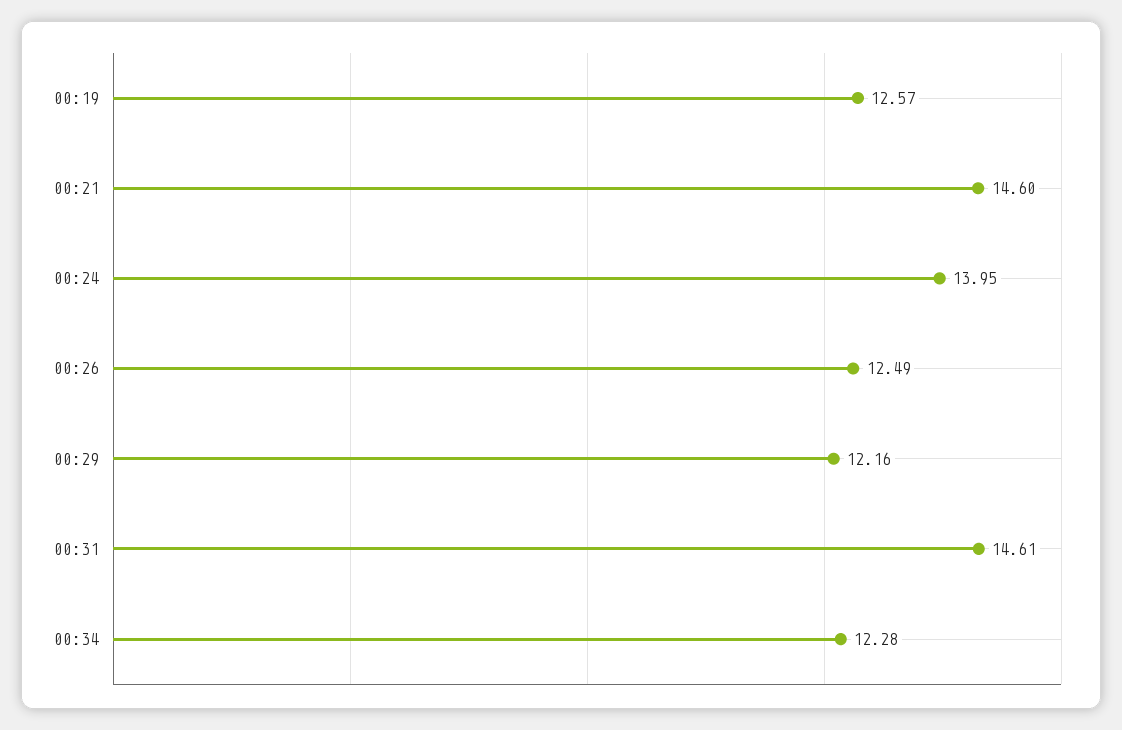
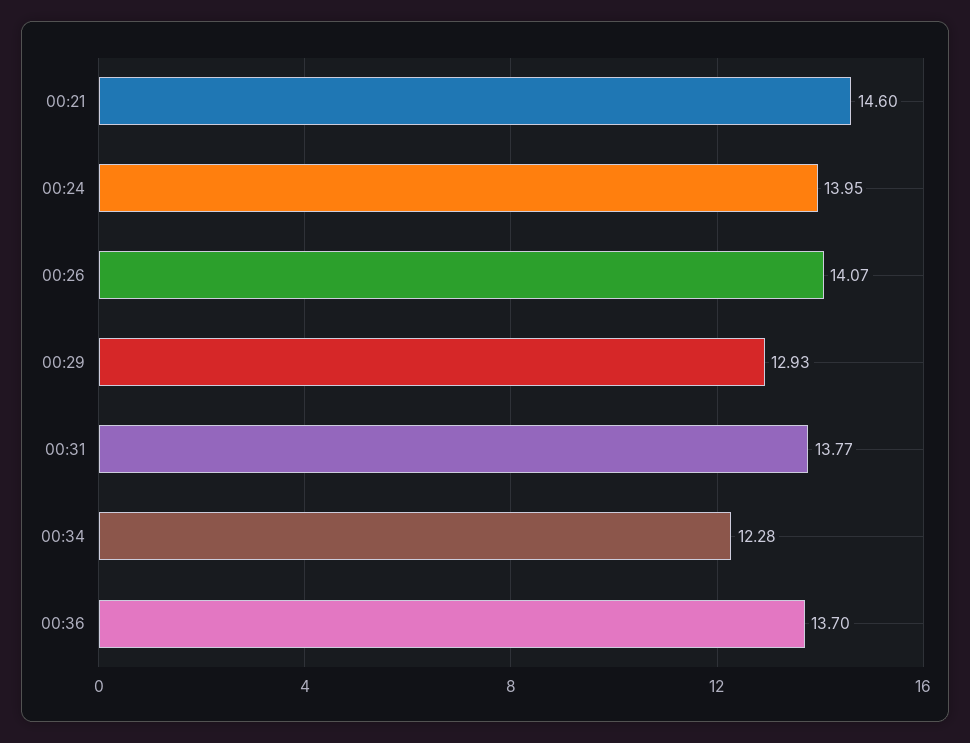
00:19: 12.57 -> none
00:26: 12.49 -> 14.07
00:29: 12.16 -> 12.93
00:31: 14.61 -> 13.77
00:36: none -> 13.7

